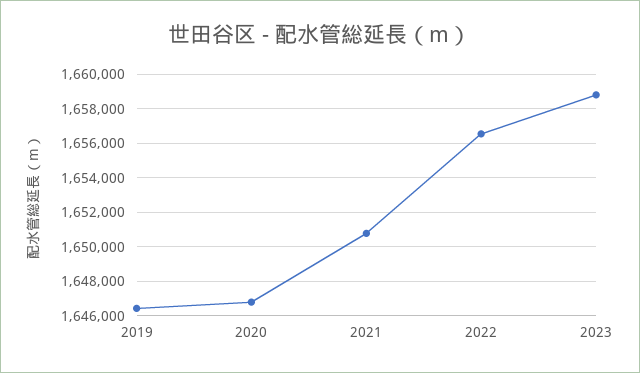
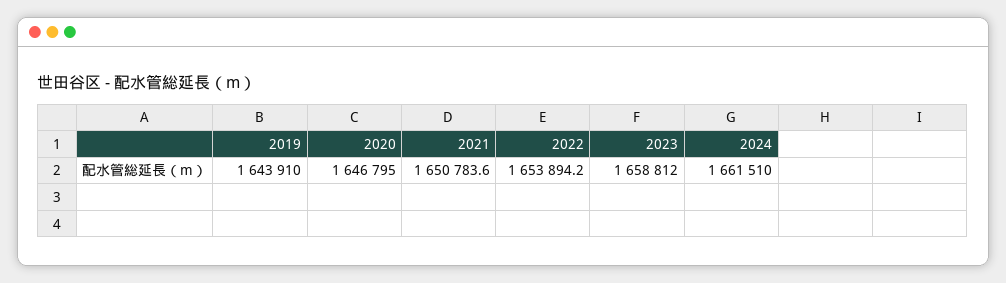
2019: 1646500 -> 1643910
2022: 1656500 -> 1653894.2
2024: none -> 1661510

